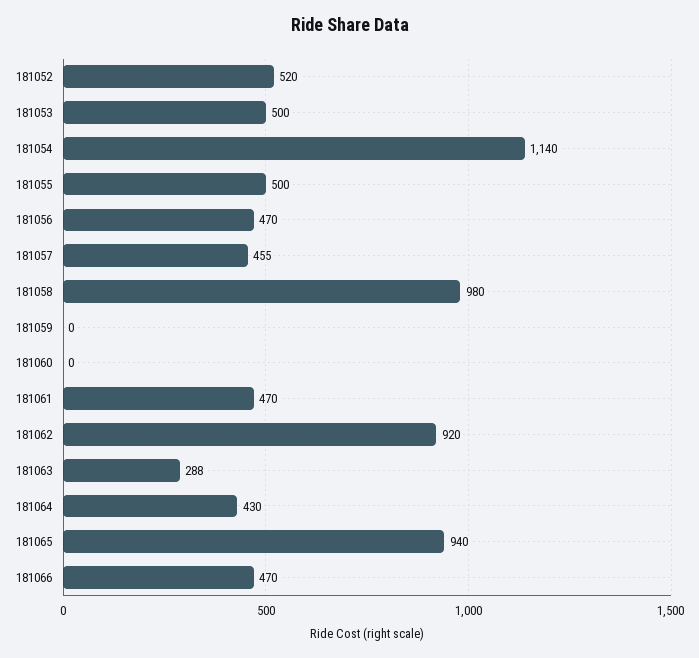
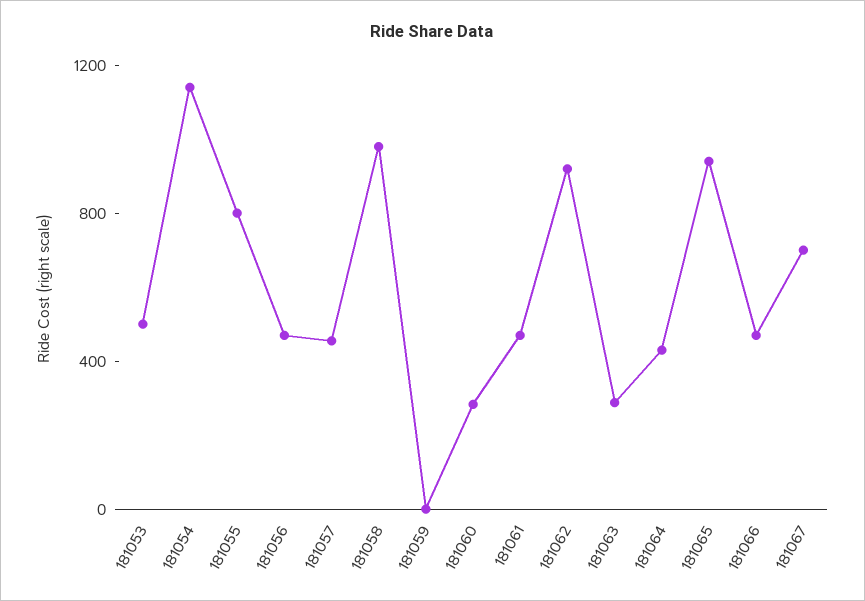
181052: 520 -> none
181055: 500 -> 800
181060: 0 -> 300
181067: none -> 700

